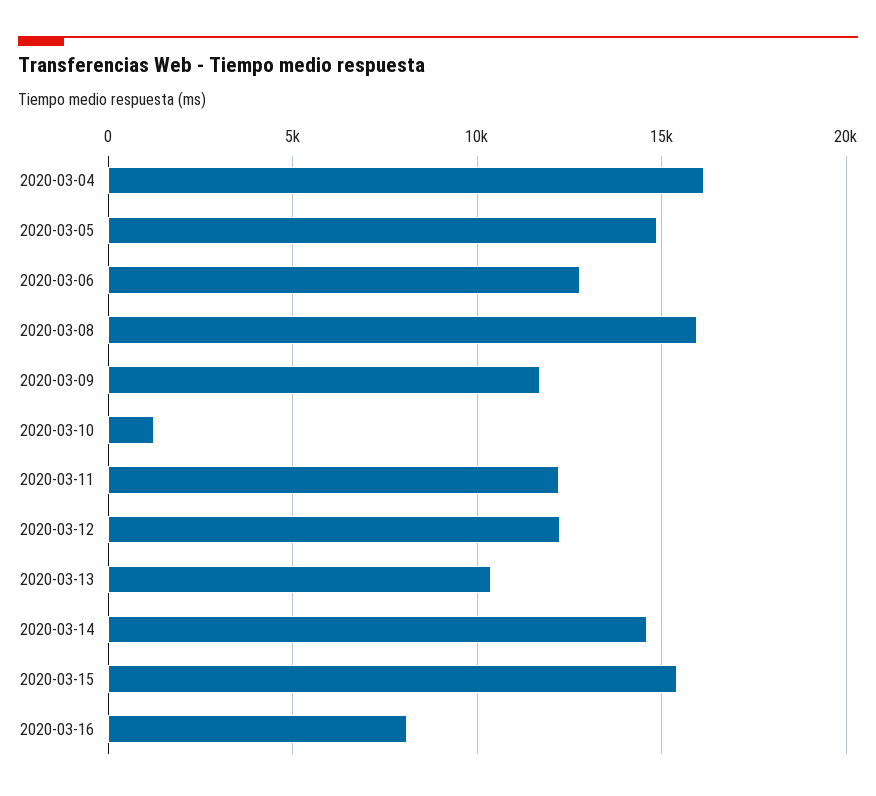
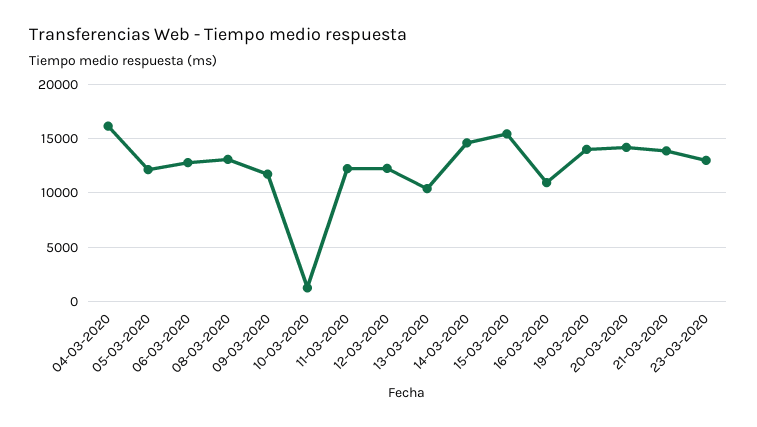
2020-03-05: 15000 -> 12000
2020-03-08: 16000 -> 13000
2020-03-16: 8000 -> 11000
19-03-2020: none -> 14000
20-03-2020: none -> 14000
21-03-2020: none -> 14000
23-03-2020: none -> 13000

